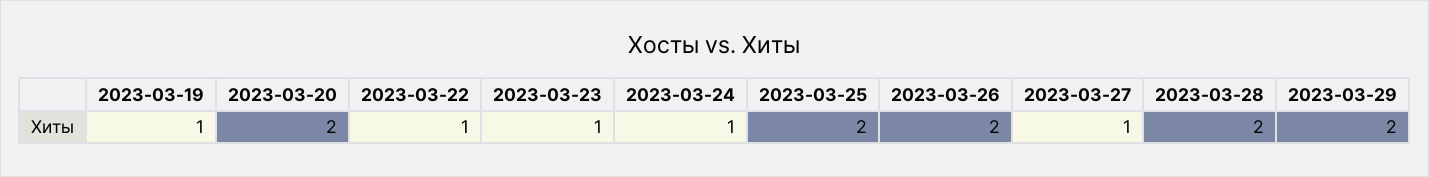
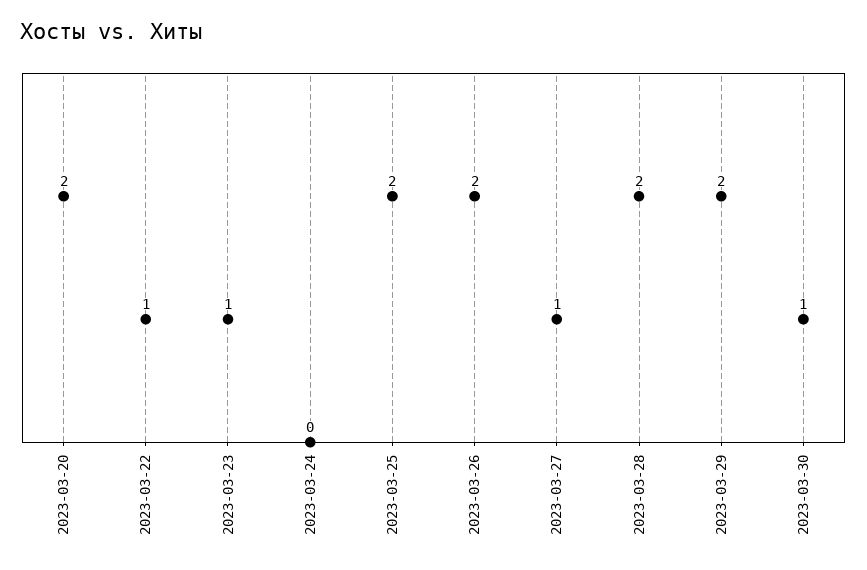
2023-03-19: 1 -> none
2023-03-24: 1 -> 0
2023-03-30: none -> 1

